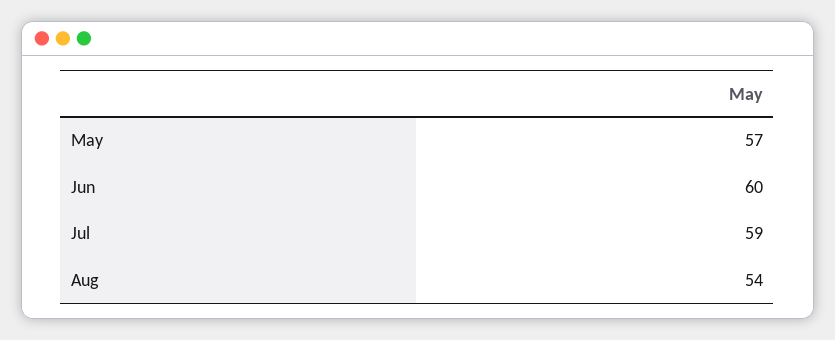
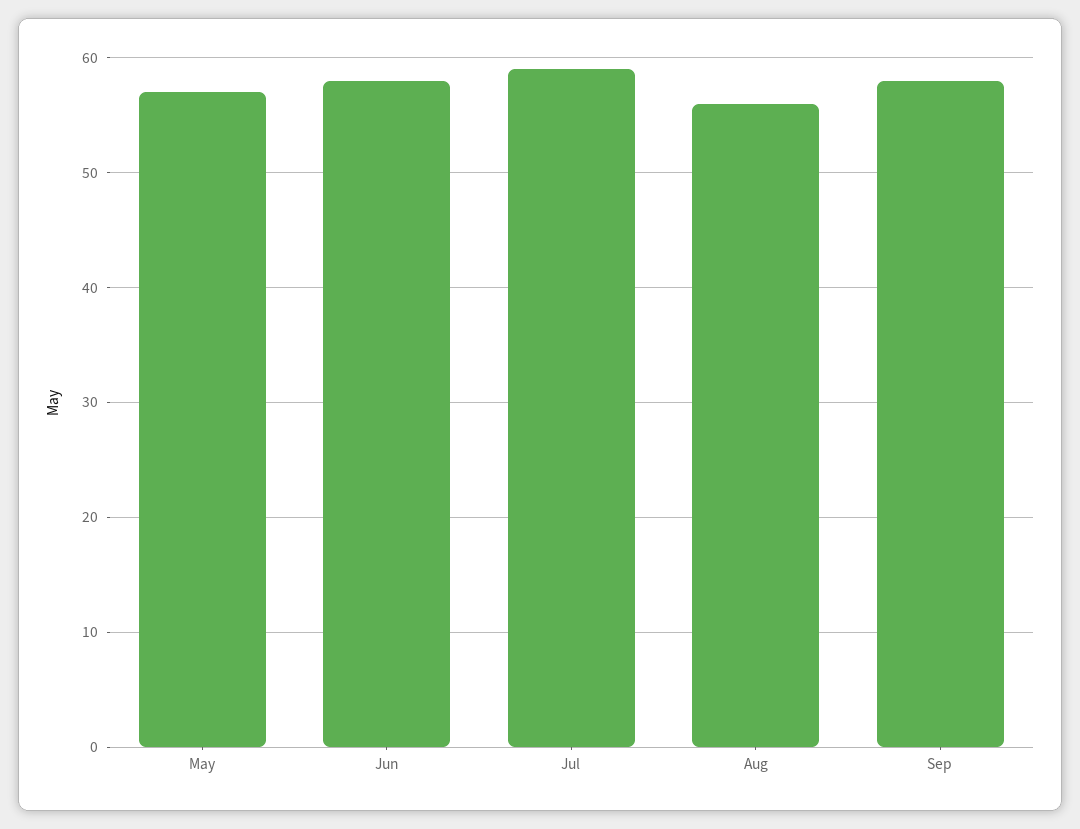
Jun: 60 -> 58
Aug: 54 -> 56
Sep: none -> 58

